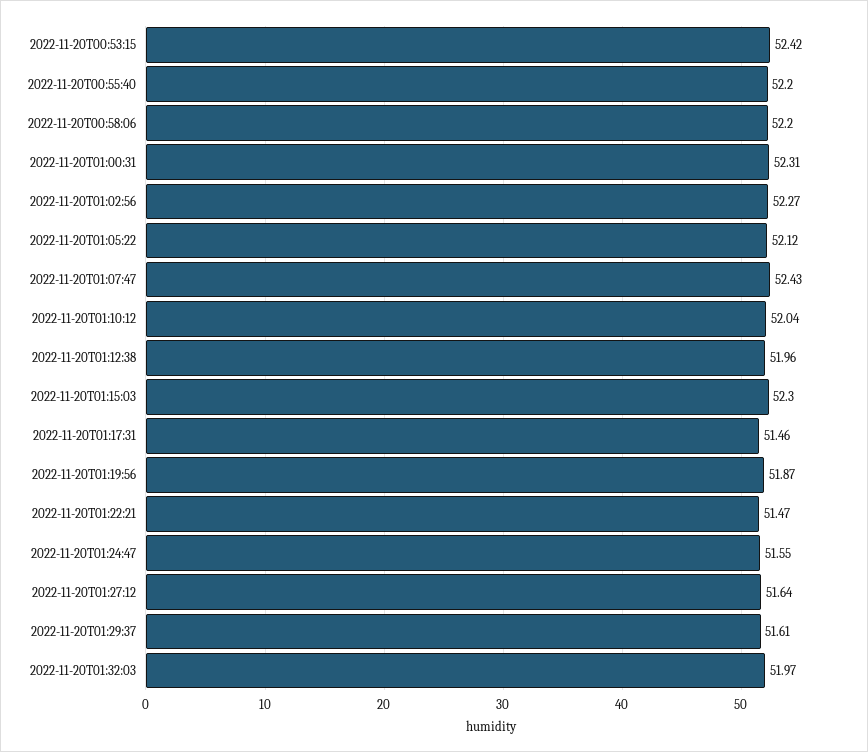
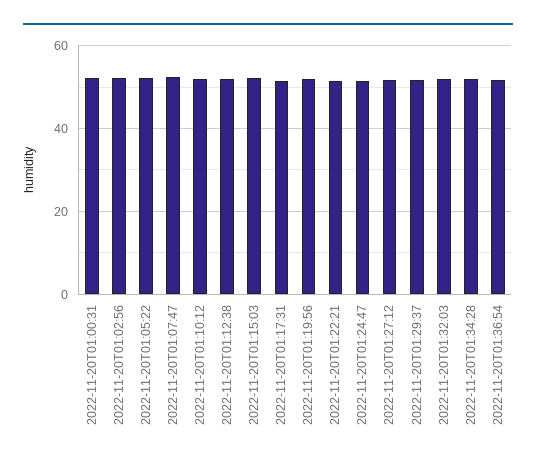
2022-11-20T00:53:15: 52.42 -> none
2022-11-20T00:55:40: 52.2 -> none
2022-11-20T00:58:06: 52.2 -> none
2022-11-20T01:34:28: none -> 52
2022-11-20T01:36:54: none -> 52

